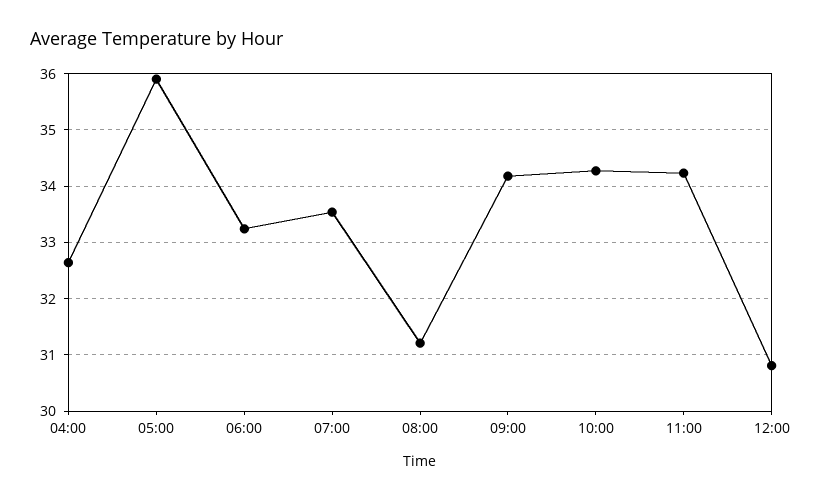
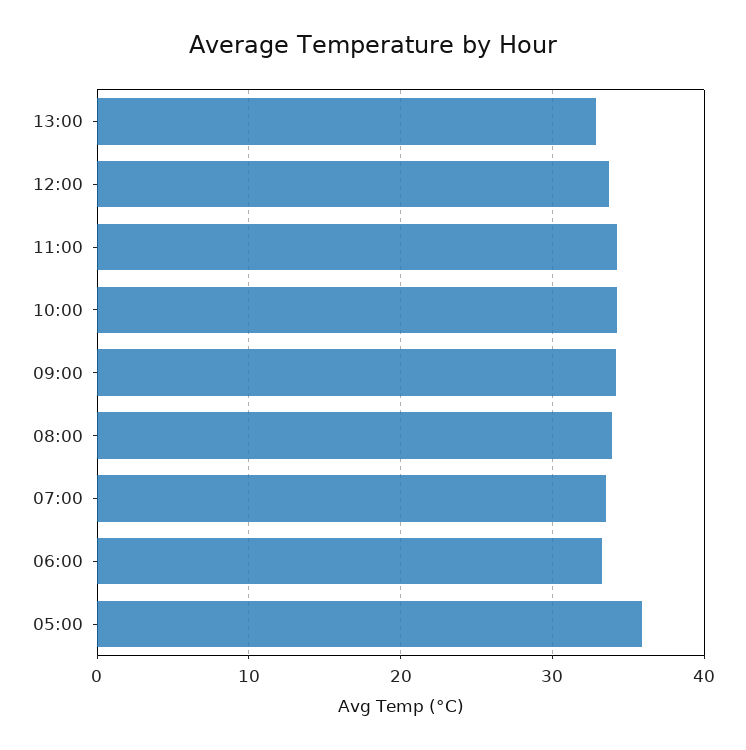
04:00: 32.6 -> none
08:00: 31.2 -> 34
12:00: 30.8 -> 34
13:00: none -> 33

